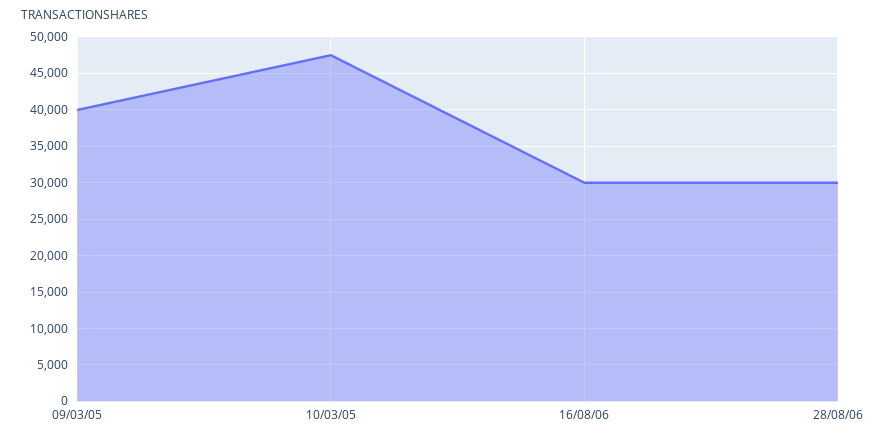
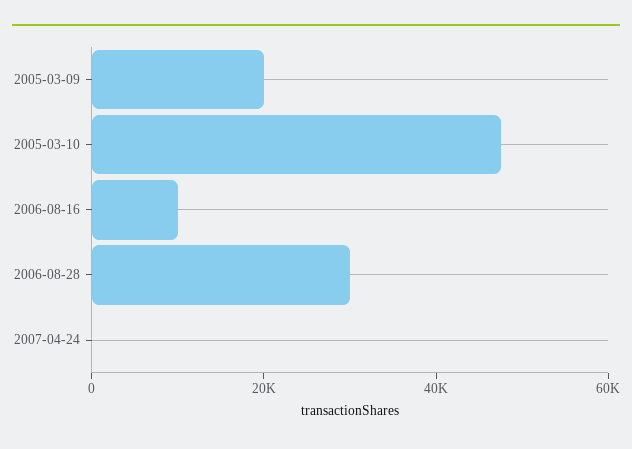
09/03/05: 40000 -> 20000
16/08/06: 30000 -> 10000
2007-04-24: none -> 0

